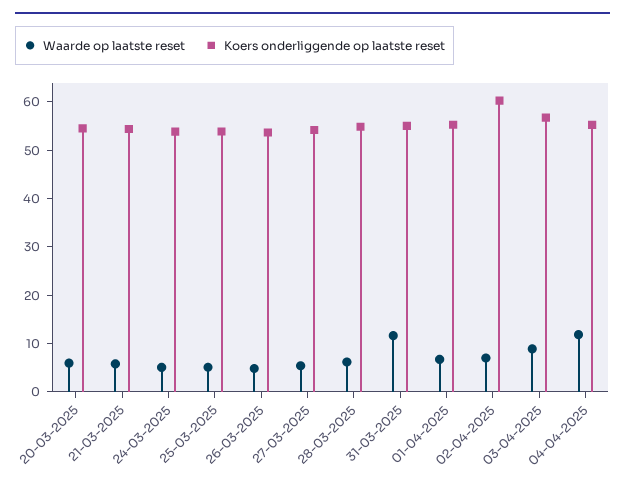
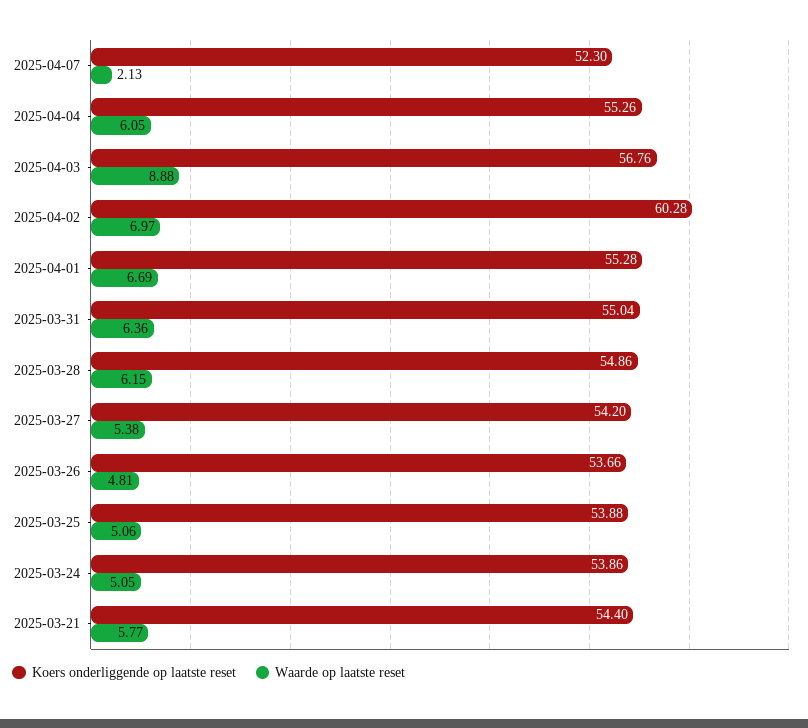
Waarde op laatste reset, 20-03-2025: 6 -> none
Koers onderliggende op laatste reset, 20-03-2025: 54 -> none
Waarde op laatste reset, 31-03-2025: 12 -> 6.36
Waarde op laatste reset, 04-04-2025: 12 -> 6.05
Koers onderliggende op laatste reset, 2025-04-07: none -> 52.3
Waarde op laatste reset, 2025-04-07: none -> 2.13

